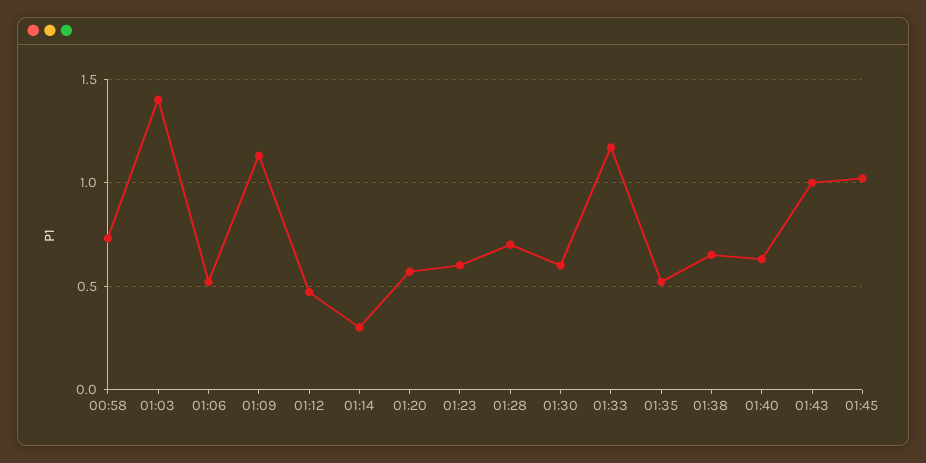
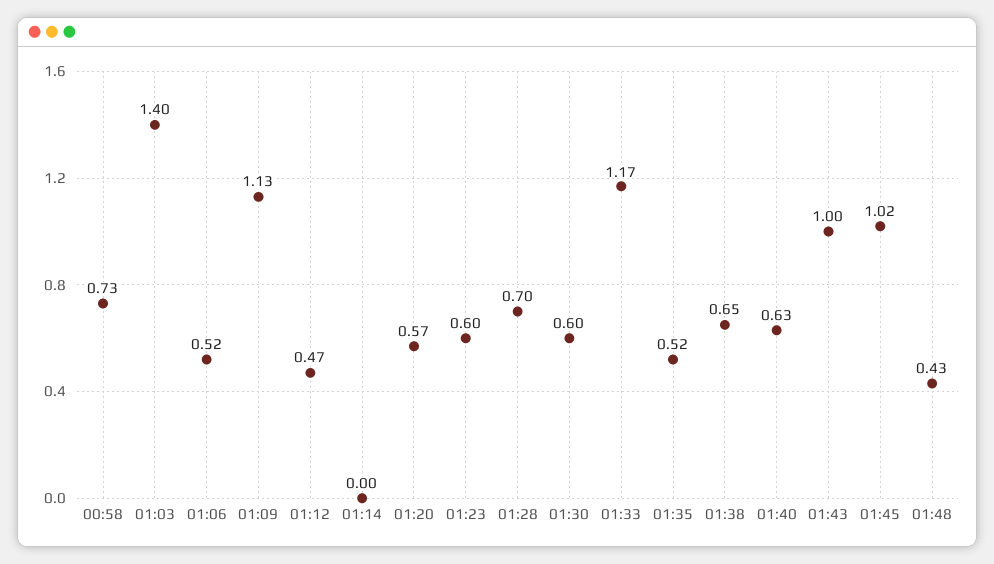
01:14: 0.3 -> 0
01:48: none -> 0.43

